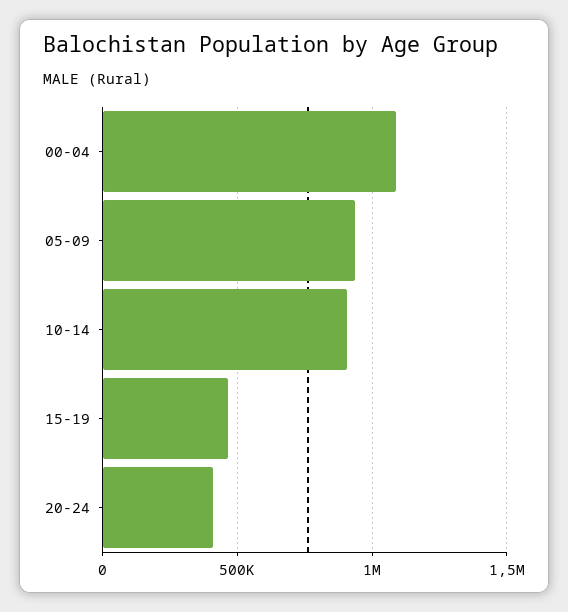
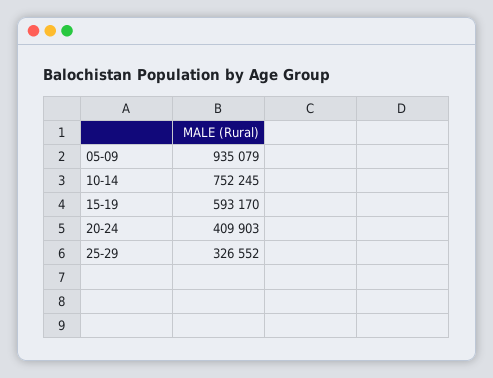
00-04: 1100000 -> none
10-14: 900000 -> 752245
15-19: 450000 -> 593170
25-29: none -> 326552

